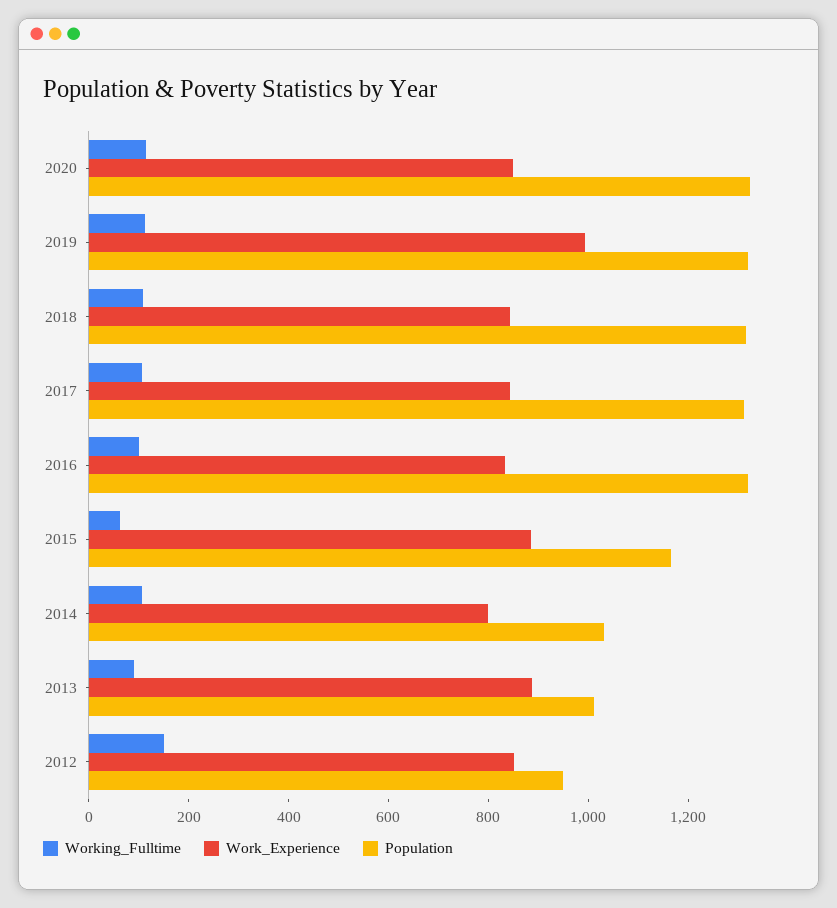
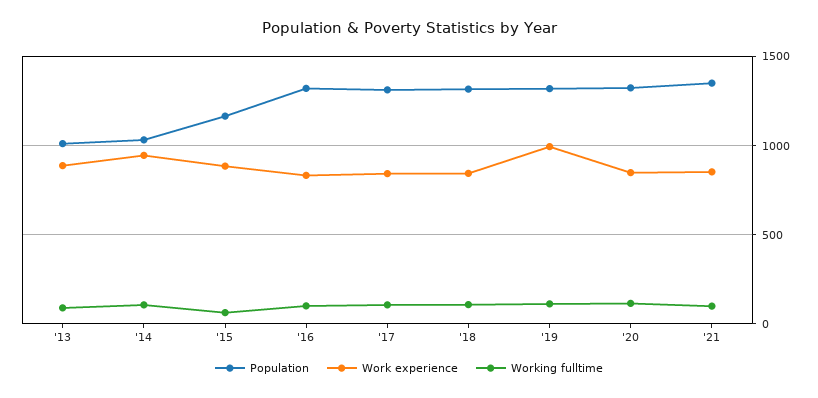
Work_Experience, 2014: 800 -> 950
Working_Fulltime, 2012: 150 -> none
Work_Experience, 2012: 850 -> none
Population, 2012: 950 -> none
Population, '21: none -> 1350
Work_Experience, '21: none -> 850
Working_Fulltime, '21: none -> 100

